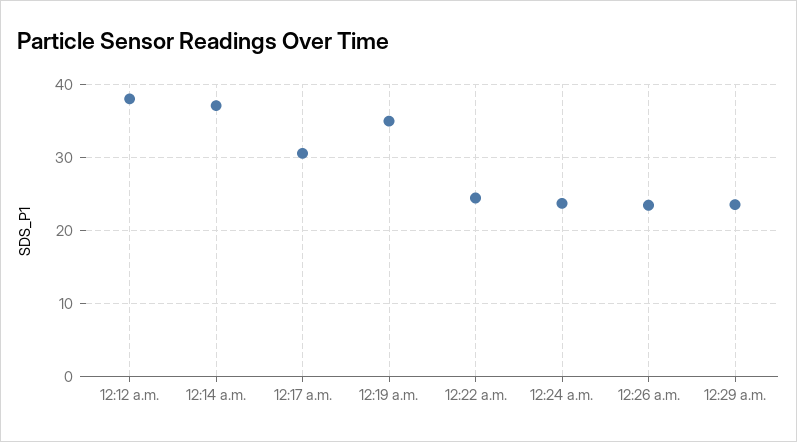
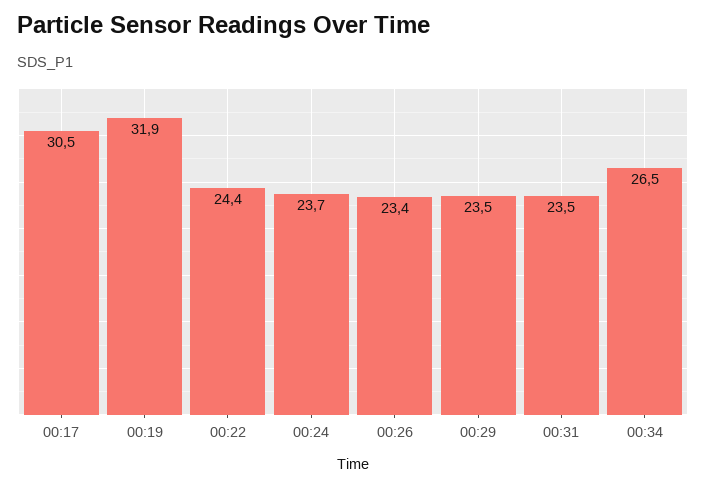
12:12 a.m.: 38 -> none
12:14 a.m.: 37 -> none
12:19 a.m.: 35 -> 31.9
00:31: none -> 23.5
00:34: none -> 26.5

